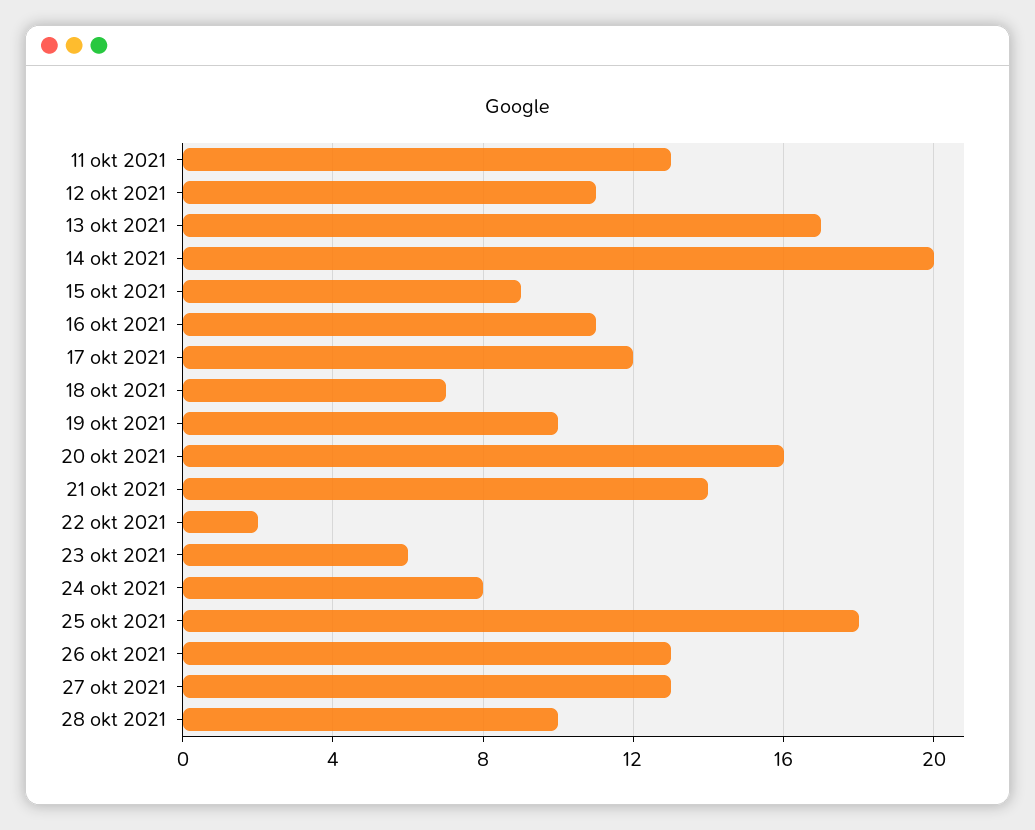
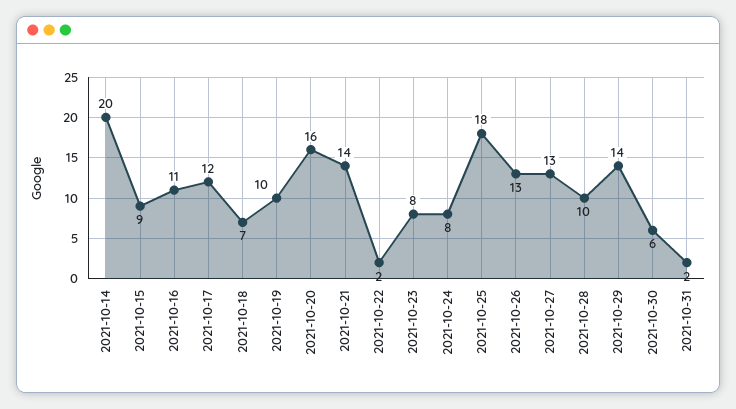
11 okt 2021: 13 -> none
12 okt 2021: 11 -> none
13 okt 2021: 17 -> none
23 okt 2021: 6 -> 8
2021-10-29: none -> 14
2021-10-30: none -> 6
2021-10-31: none -> 2

